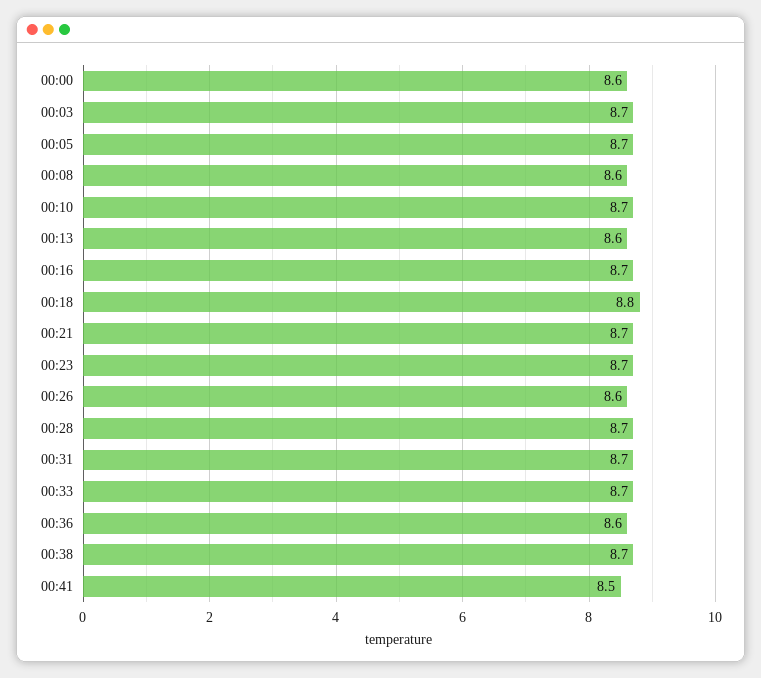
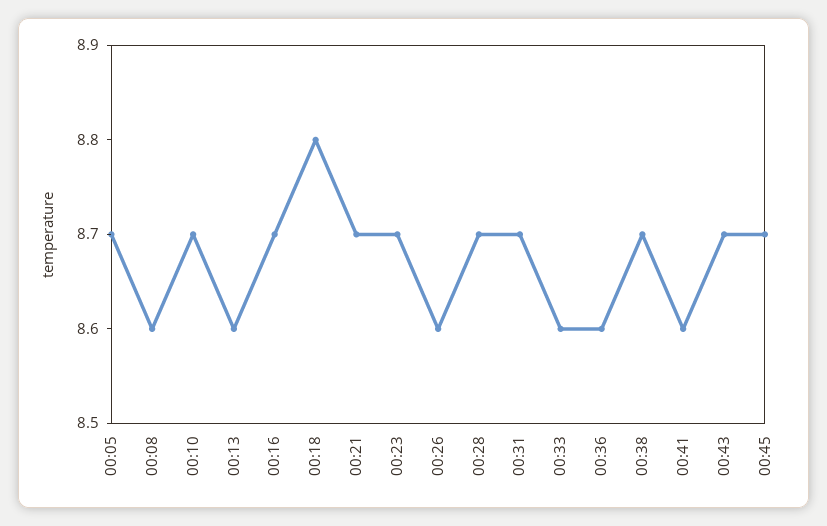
00:00: 8.6 -> none
00:03: 8.7 -> none
00:33: 8.7 -> 8.6
00:41: 8.5 -> 8.6
00:43: none -> 8.7
00:45: none -> 8.7

